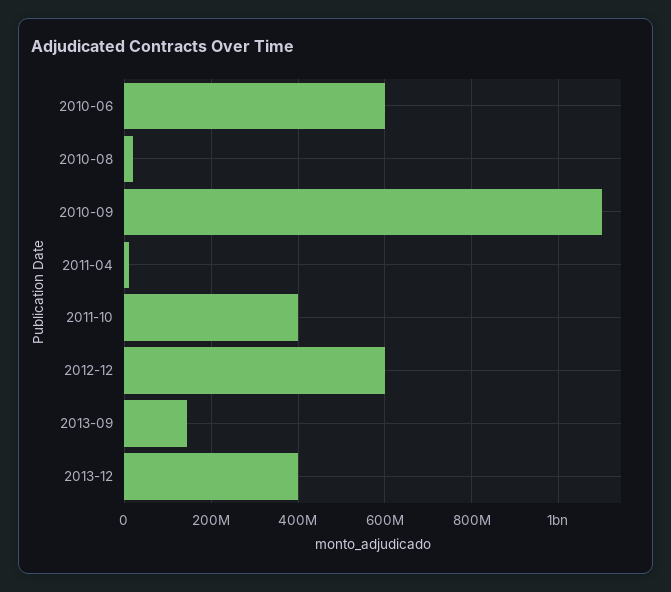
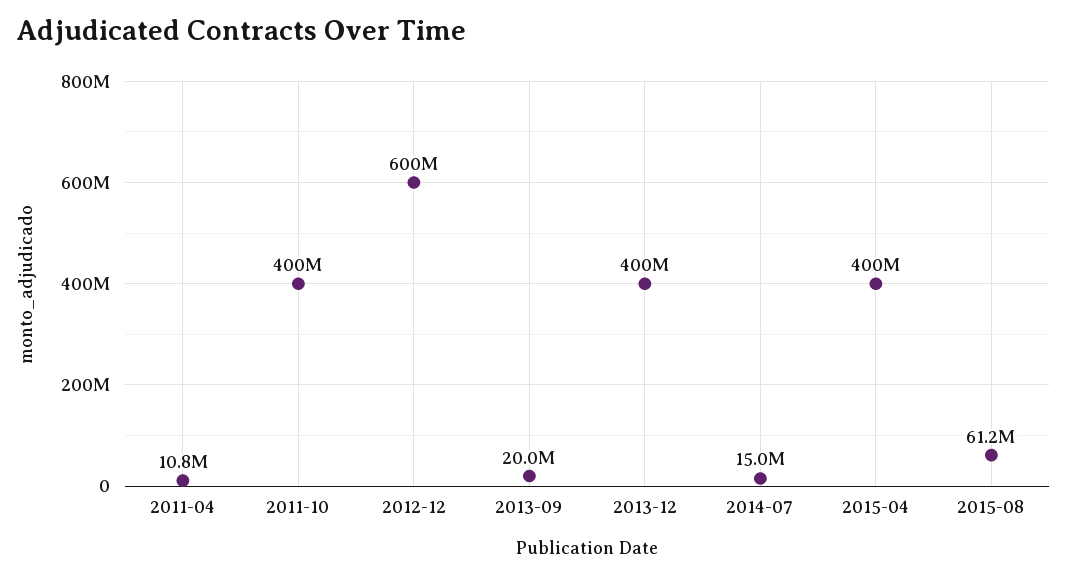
2010-06: 600000000 -> none
2010-08: 20000000 -> none
2010-09: 1100000000 -> none
2013-09: 140000000 -> 20000000
2014-07: none -> 15000000
2015-04: none -> 400000000
2015-08: none -> 61200000

